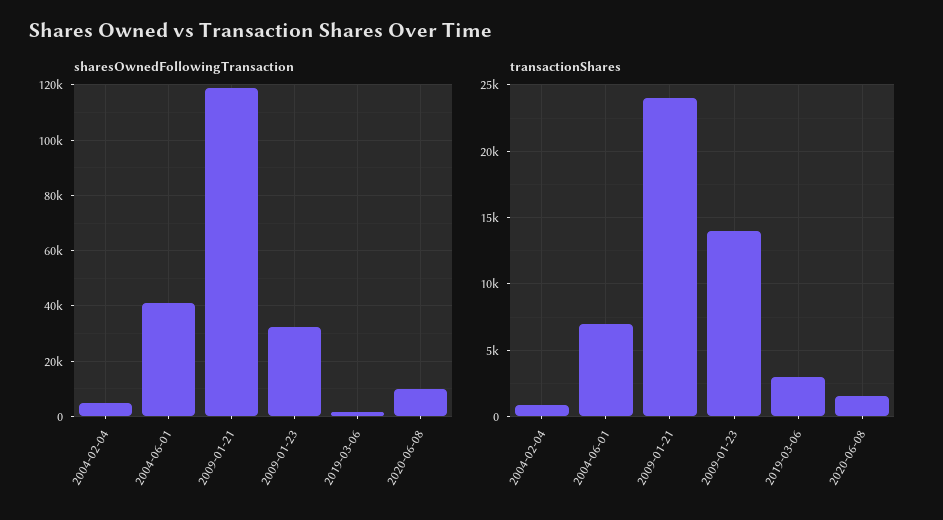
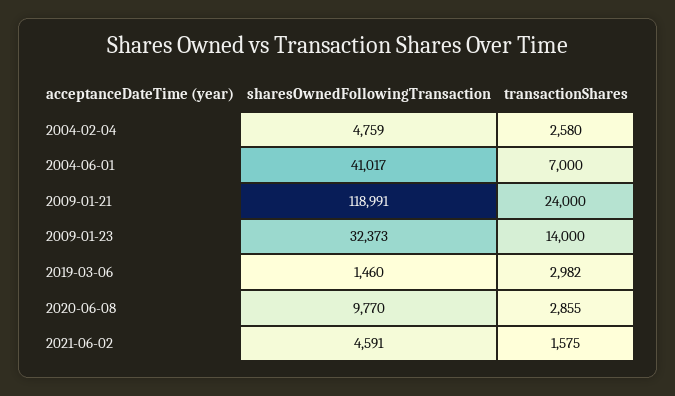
transactionShares, 2004-02-04: 1000 -> 2580
transactionShares, 2020-06-08: 1500 -> 2855
sharesOwnedFollowingTransaction, 2021-06-02: none -> 4591
transactionShares, 2021-06-02: none -> 1575

